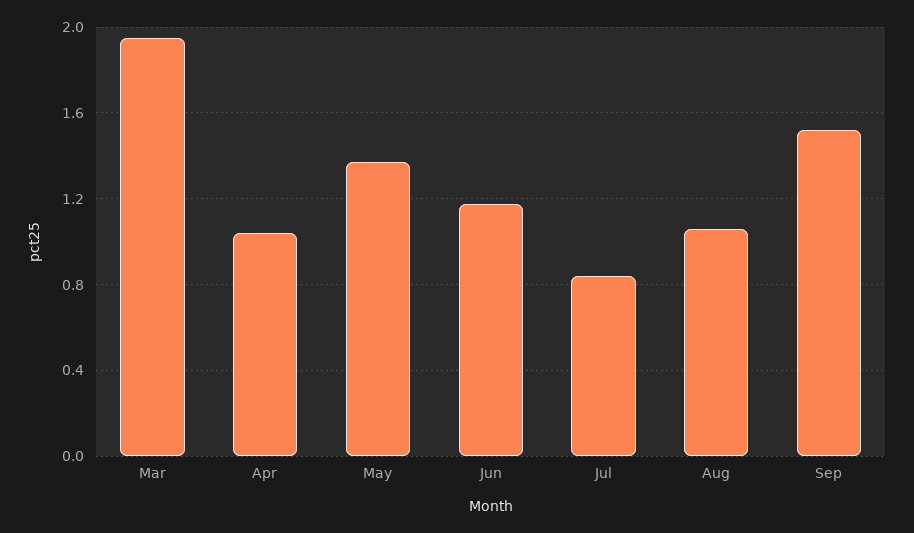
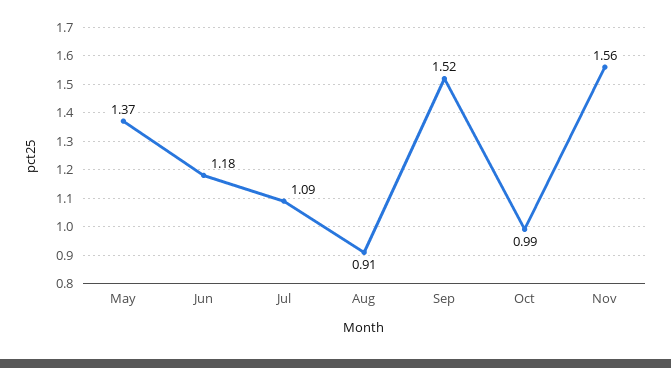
Mar: 1.95 -> none
Apr: 1.05 -> none
Jul: 0.85 -> 1.09
Aug: 1.05 -> 0.91
Oct: none -> 0.99
Nov: none -> 1.56

